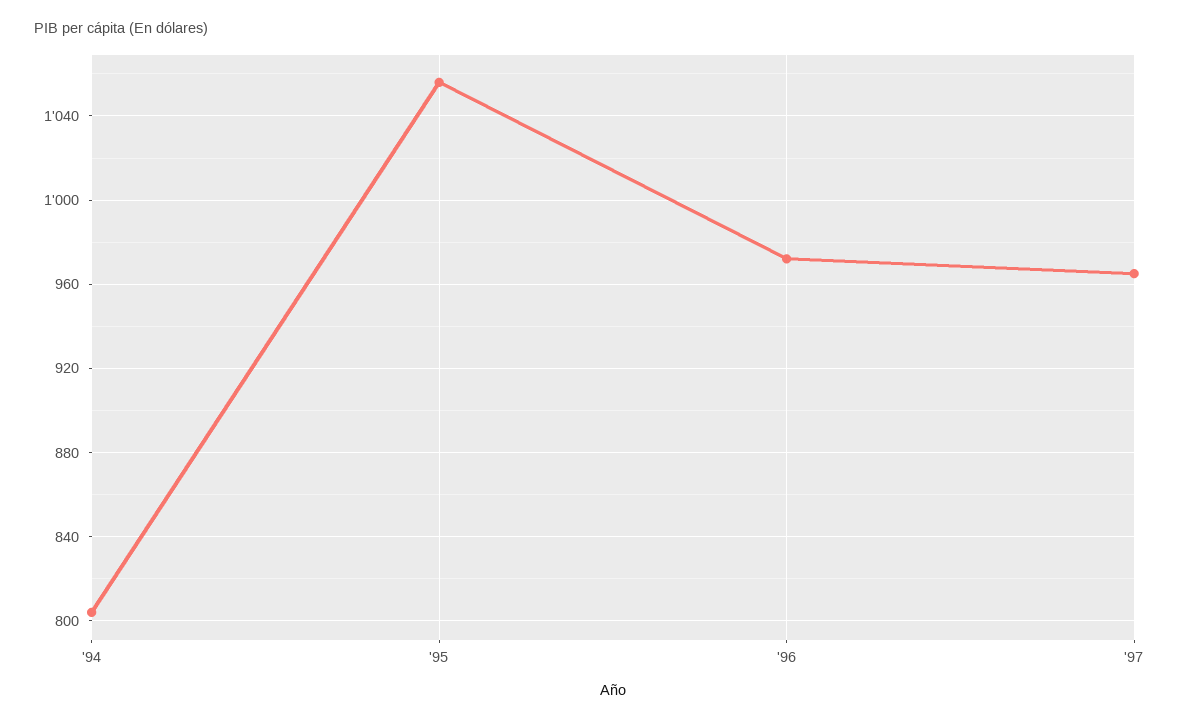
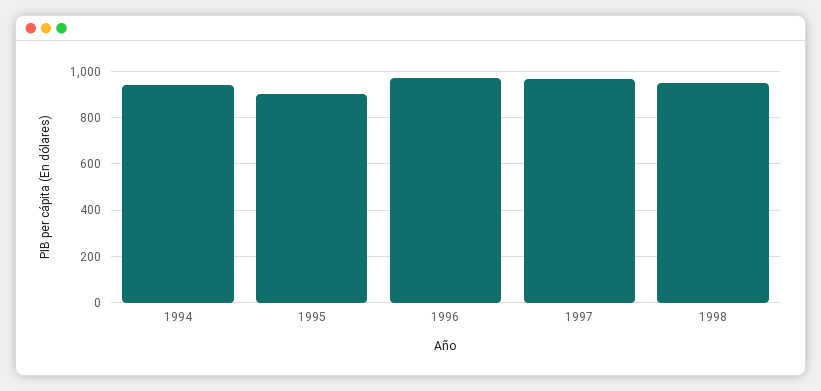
'94: 805 -> 950
'95: 1055 -> 900
1998: none -> 950

